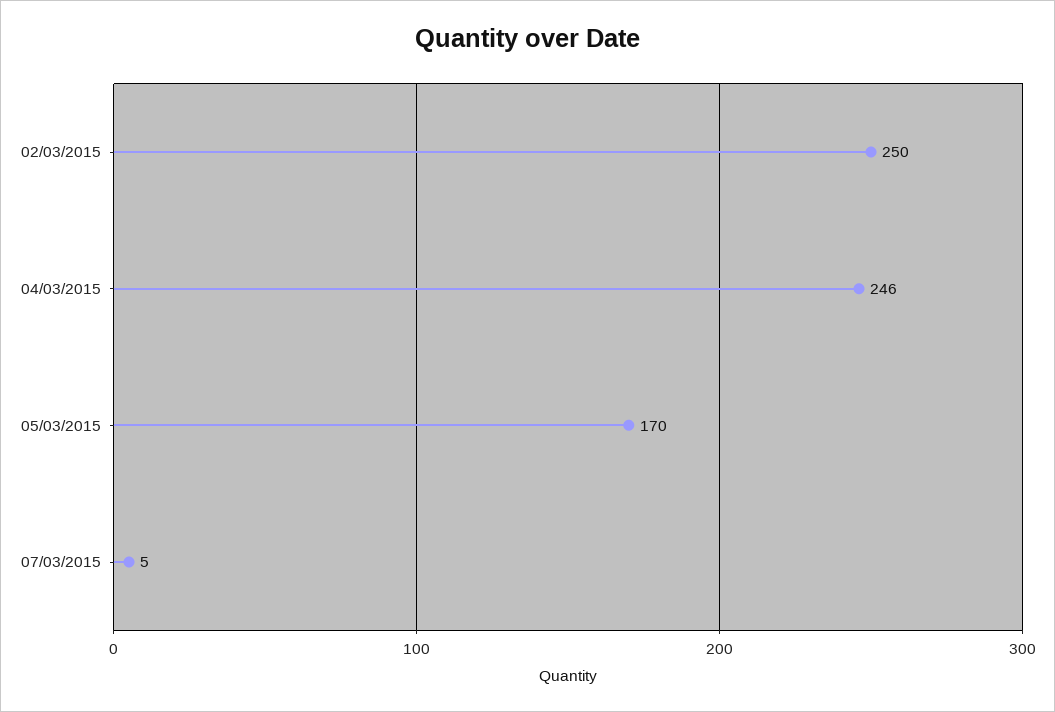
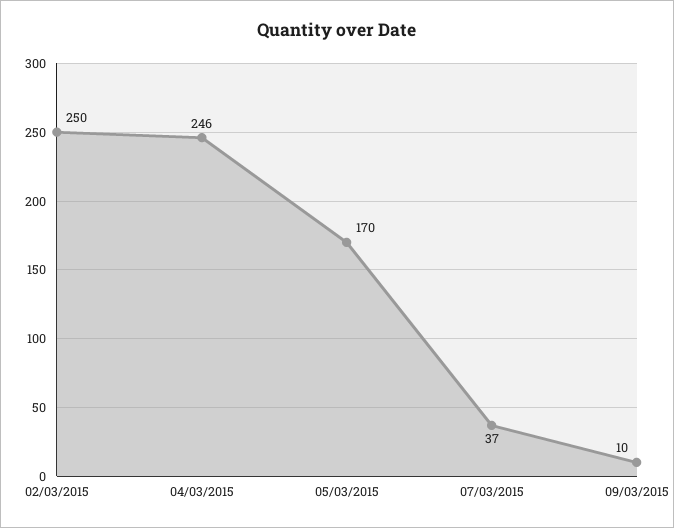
07/03/2015: 5 -> 37
09/03/2015: none -> 10

